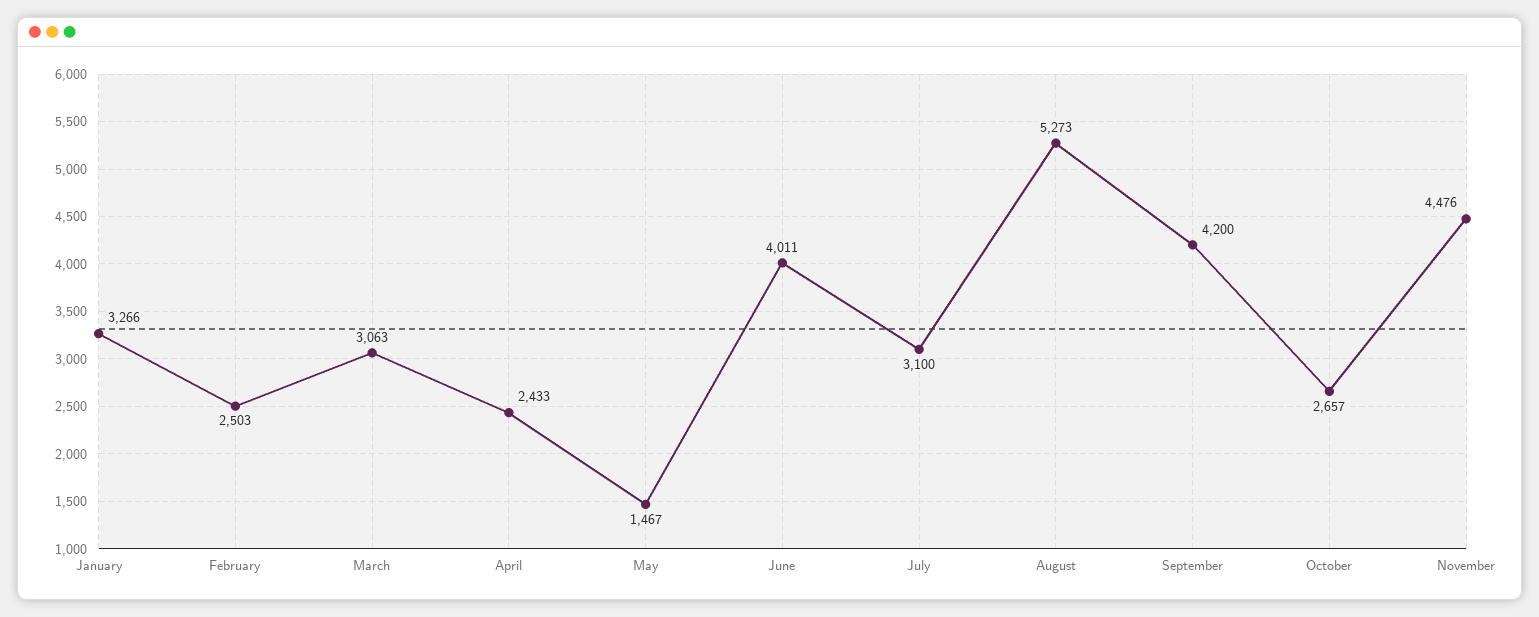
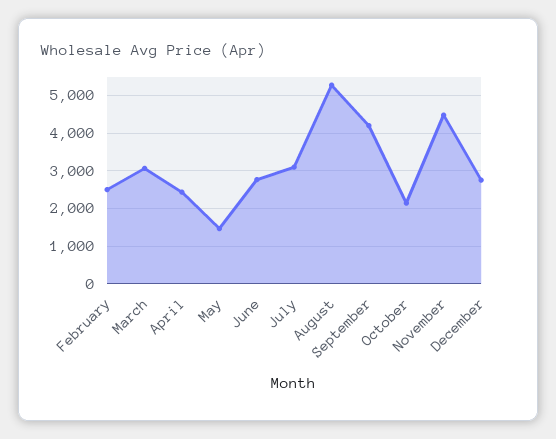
January: 3266 -> none
June: 4011 -> 2800
October: 2657 -> 2200
December: none -> 2800

